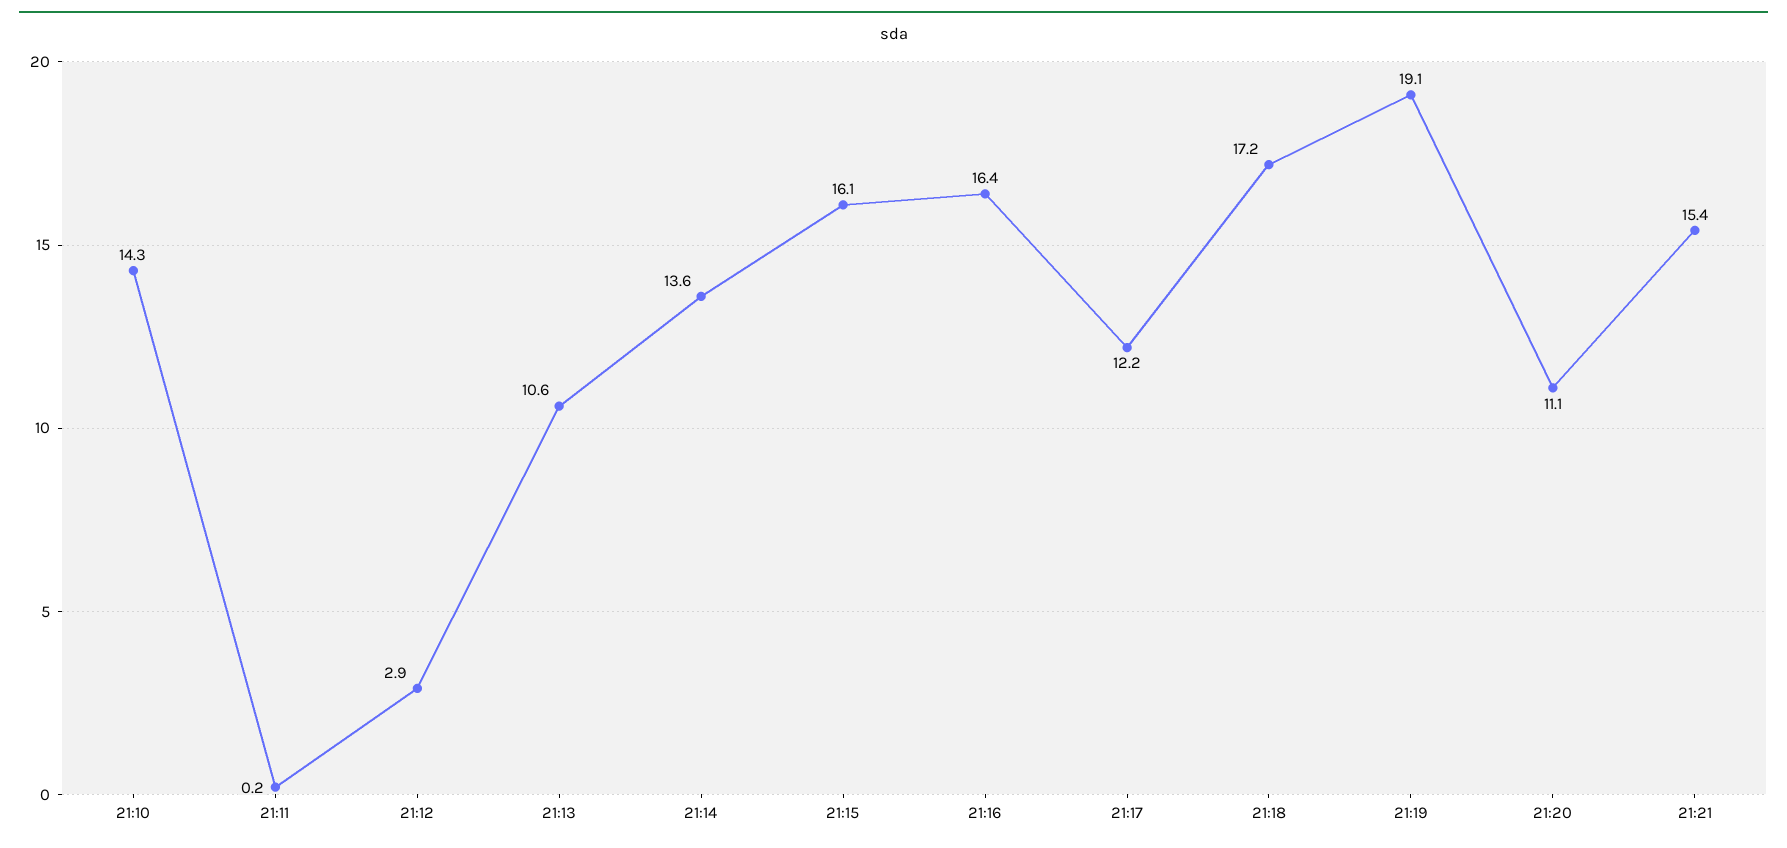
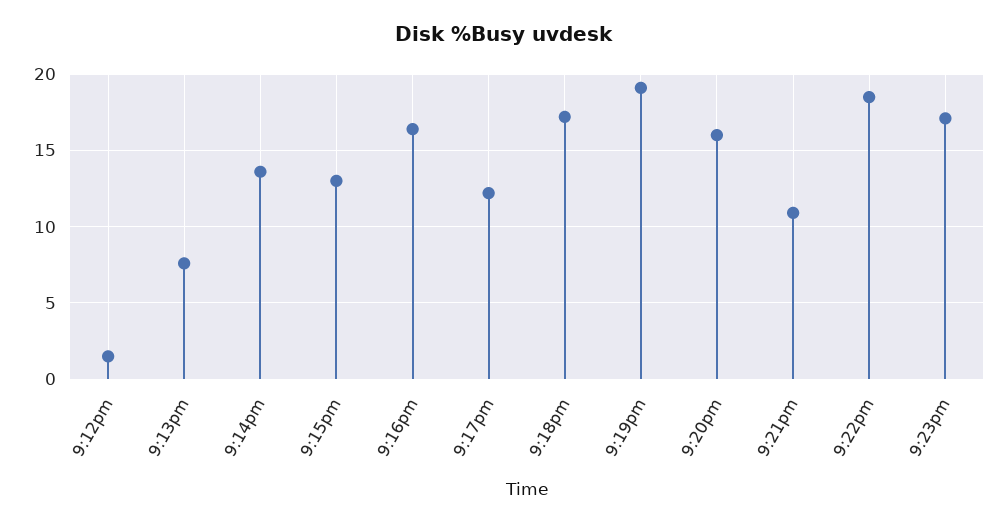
21:10: 14.3 -> none
21:11: 0.2 -> none
21:12: 2.9 -> 1.5
21:13: 10.6 -> 7.5
21:15: 16.1 -> 13
21:20: 11.1 -> 16
21:21: 15.4 -> 11
9:22pm: none -> 18.5
9:23pm: none -> 17

